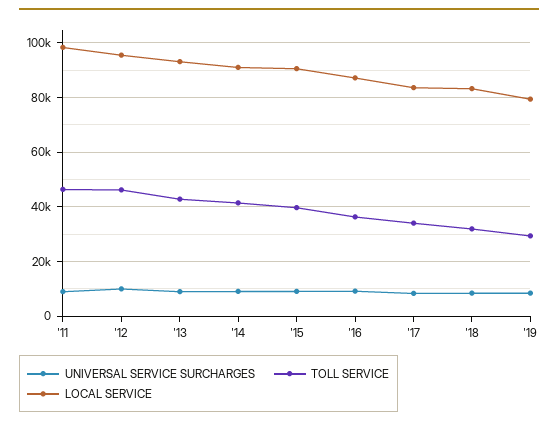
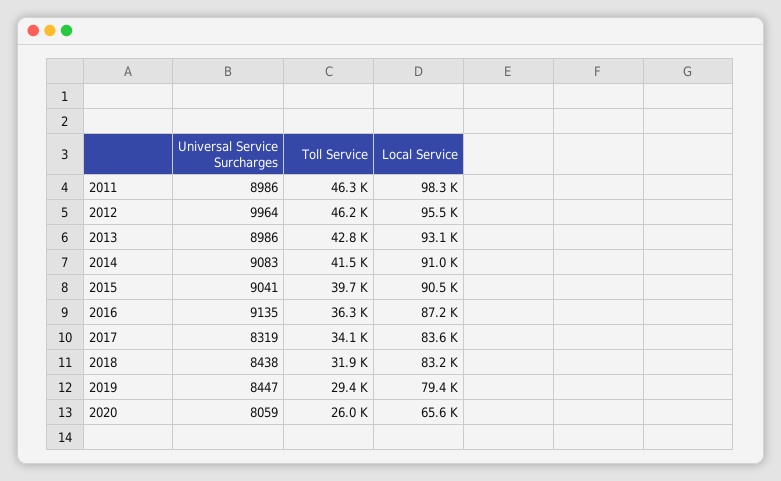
UNIVERSAL SERVICE SURCHARGES, 2020: none -> 8059
TOLL SERVICE, 2020: none -> 26000
LOCAL SERVICE, 2020: none -> 65600

